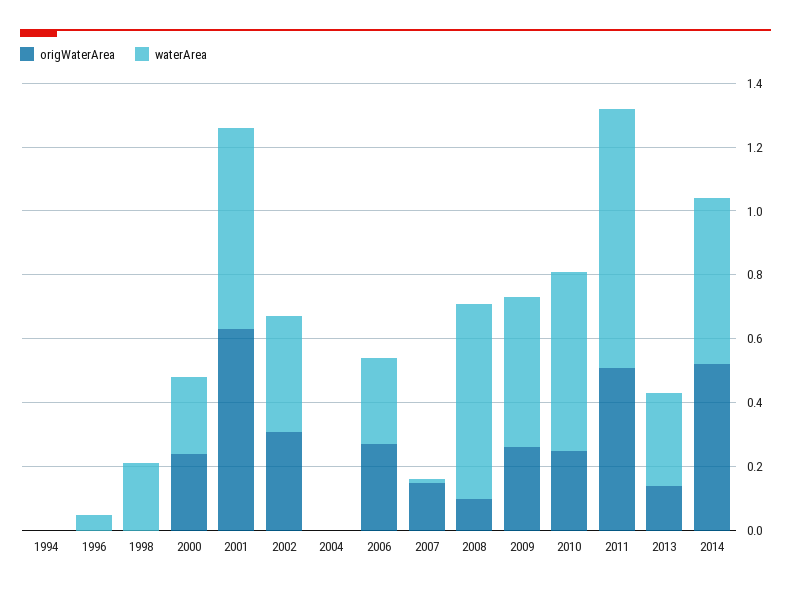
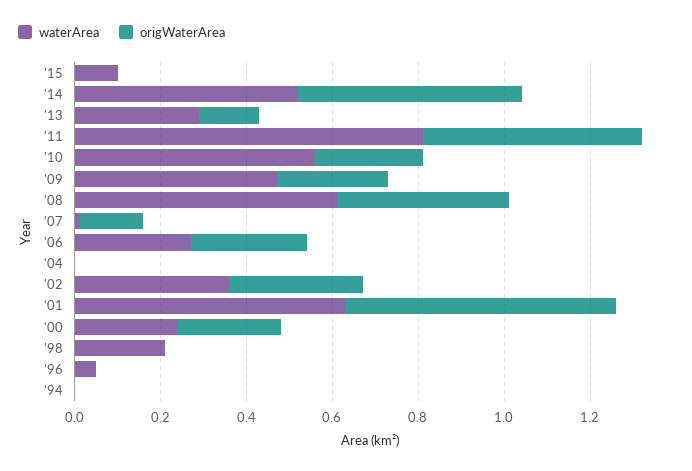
origWaterArea, 2008: 0.1 -> 0.4
waterArea, '15: none -> 0.1
origWaterArea, '15: none -> 0

